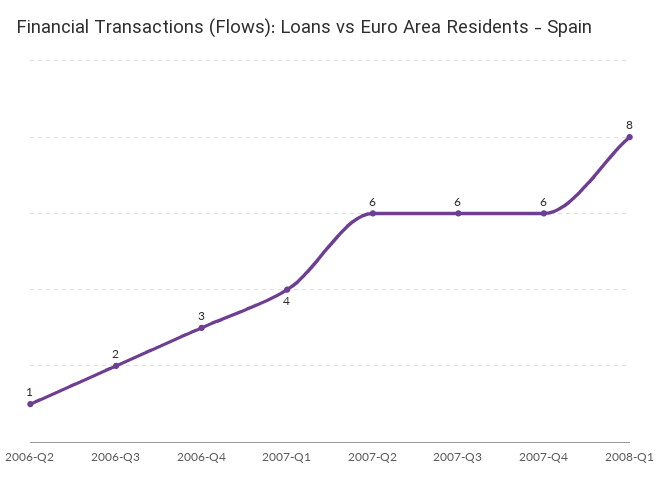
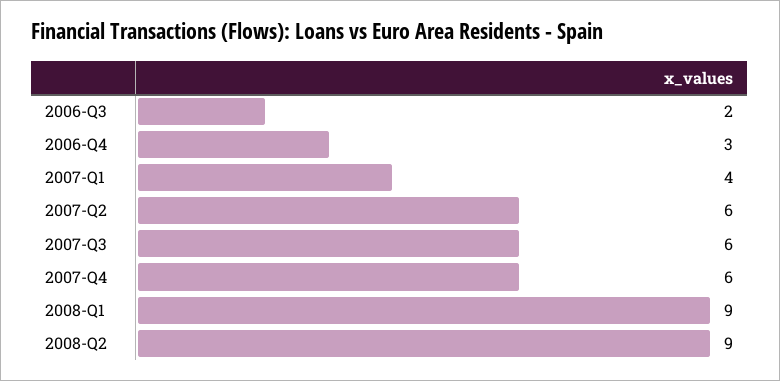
2006-Q2: 1 -> none
2008-Q1: 8 -> 9
2008-Q2: none -> 9

